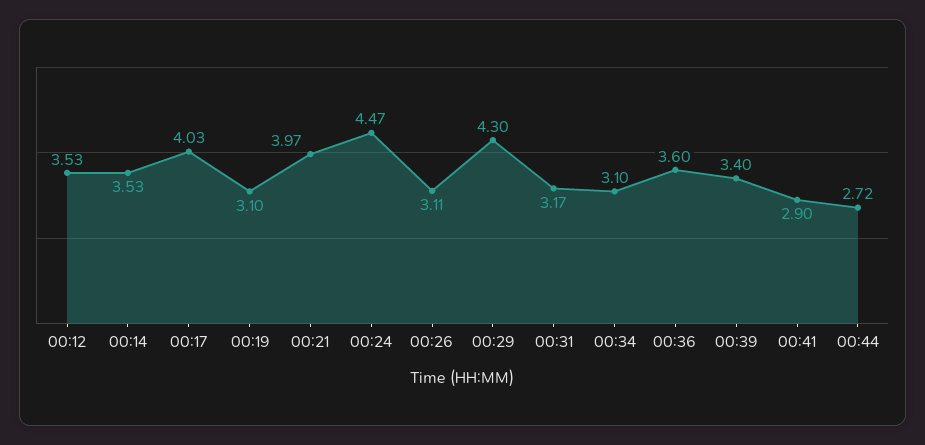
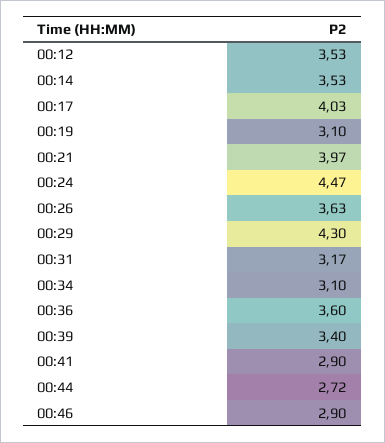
00:26: 3.11 -> 3.63
00:46: none -> 2.9

